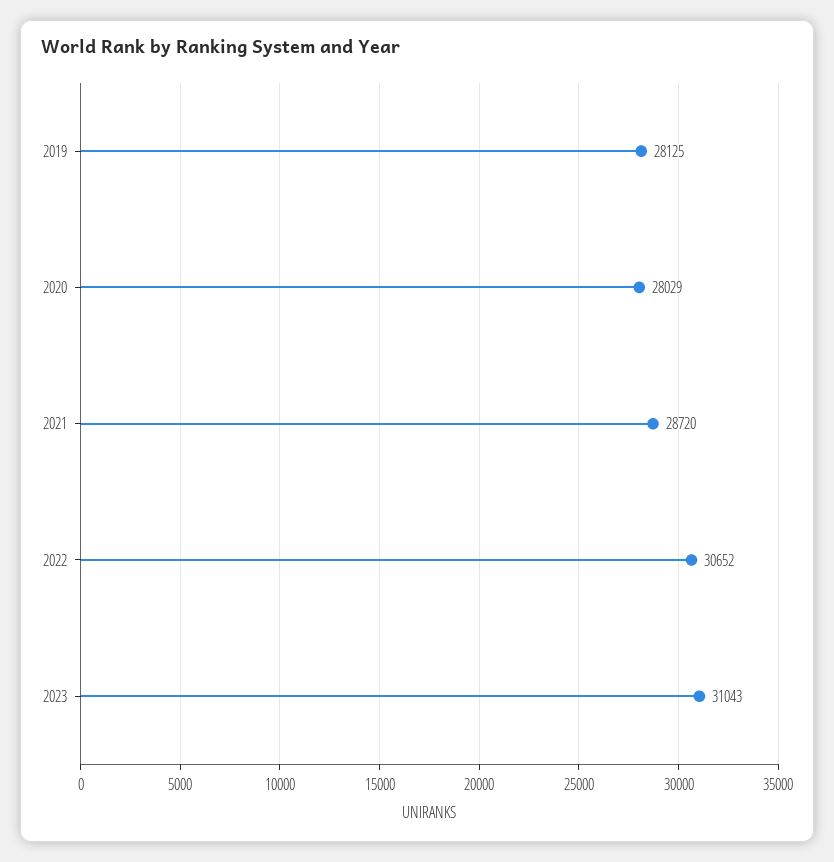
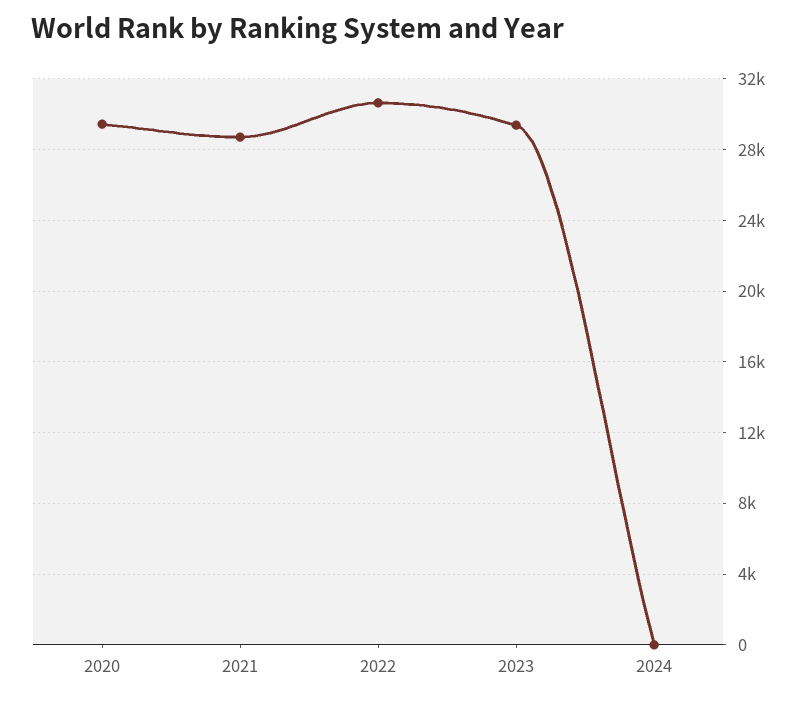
2019: 28125 -> none
2020: 28029 -> 29500
2023: 31043 -> 29500
2024: none -> 0

